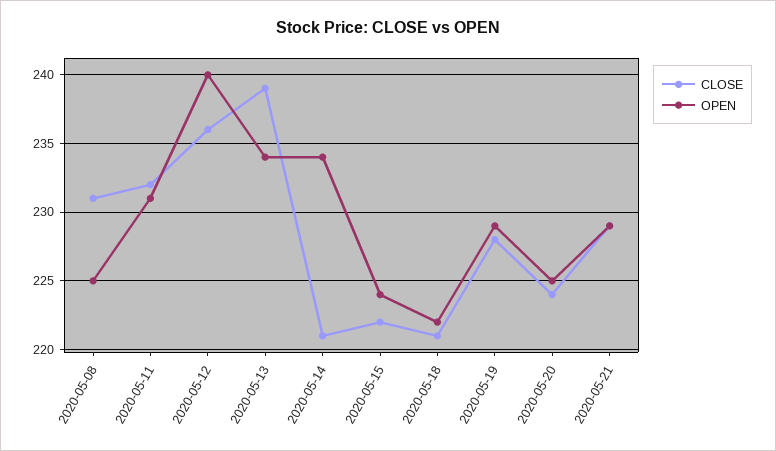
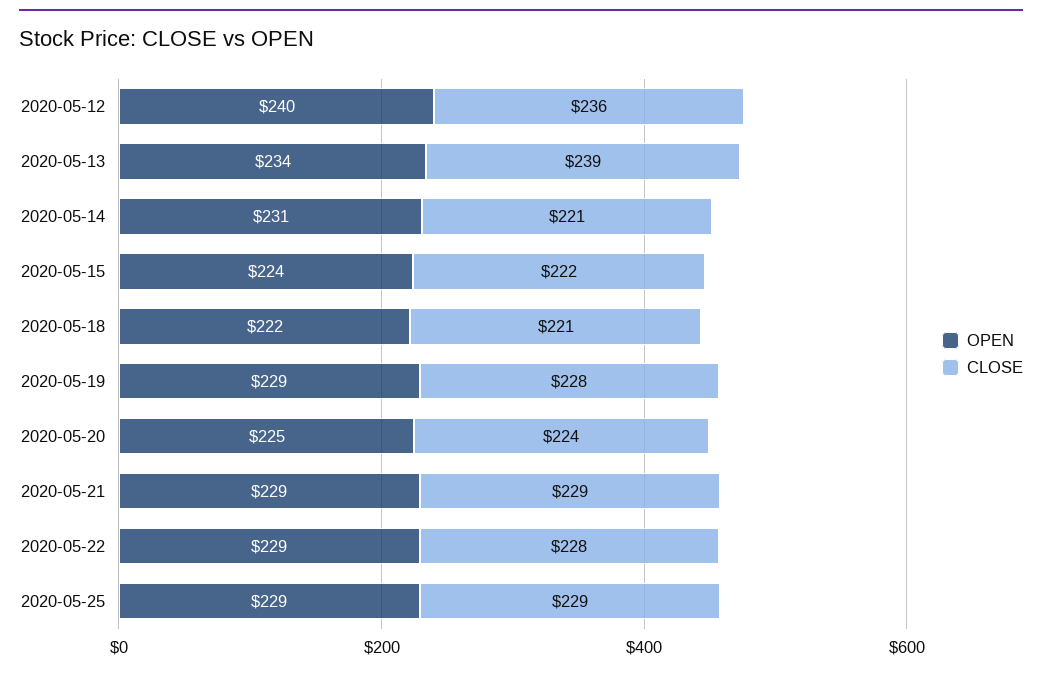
CLOSE, 2020-05-08: 231 -> none
OPEN, 2020-05-08: 225 -> none
CLOSE, 2020-05-11: 232 -> none
OPEN, 2020-05-11: 231 -> none
OPEN, 2020-05-14: 234 -> 231
OPEN, 2020-05-22: none -> 229
CLOSE, 2020-05-22: none -> 228
OPEN, 2020-05-25: none -> 229
CLOSE, 2020-05-25: none -> 229

